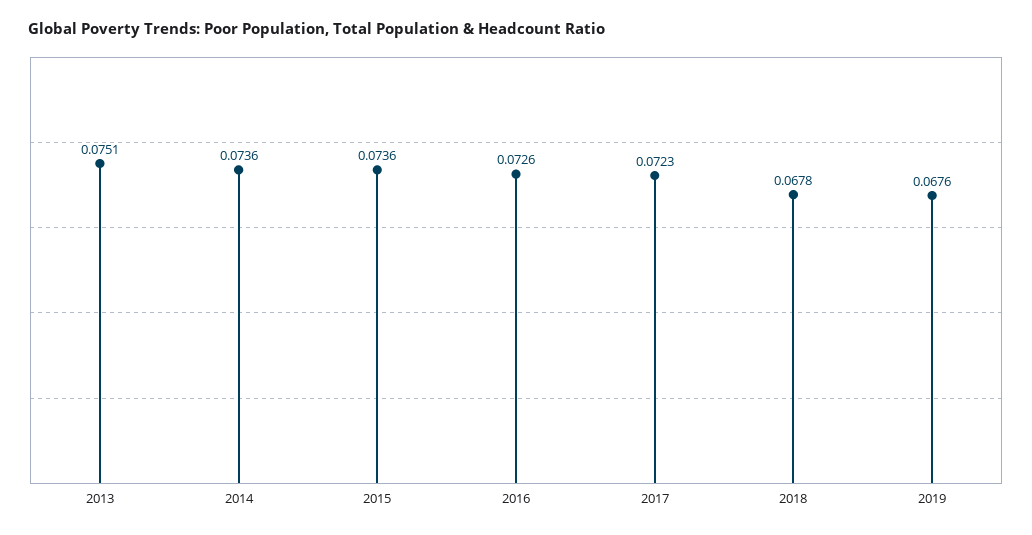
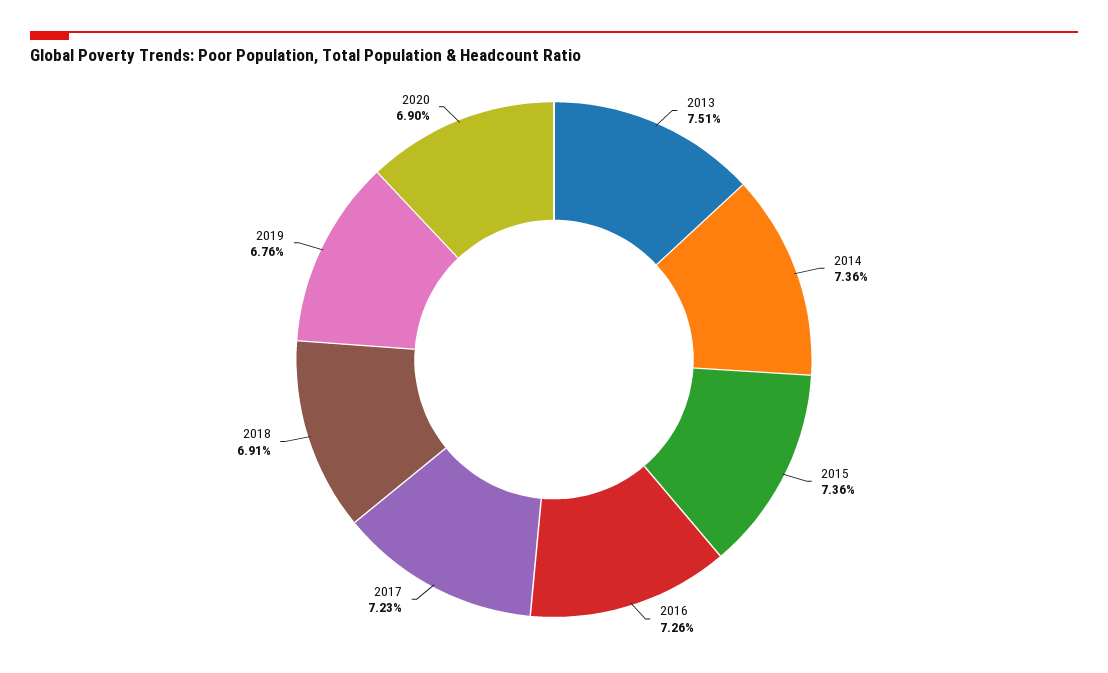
2018: 0.0678 -> 0.0691
2020: none -> 0.069

